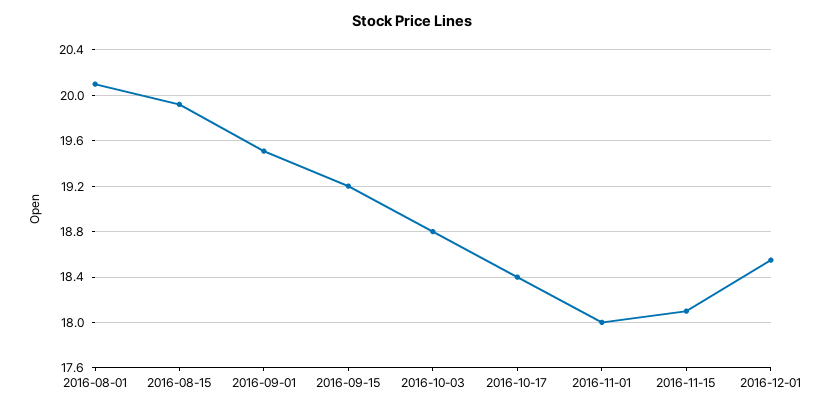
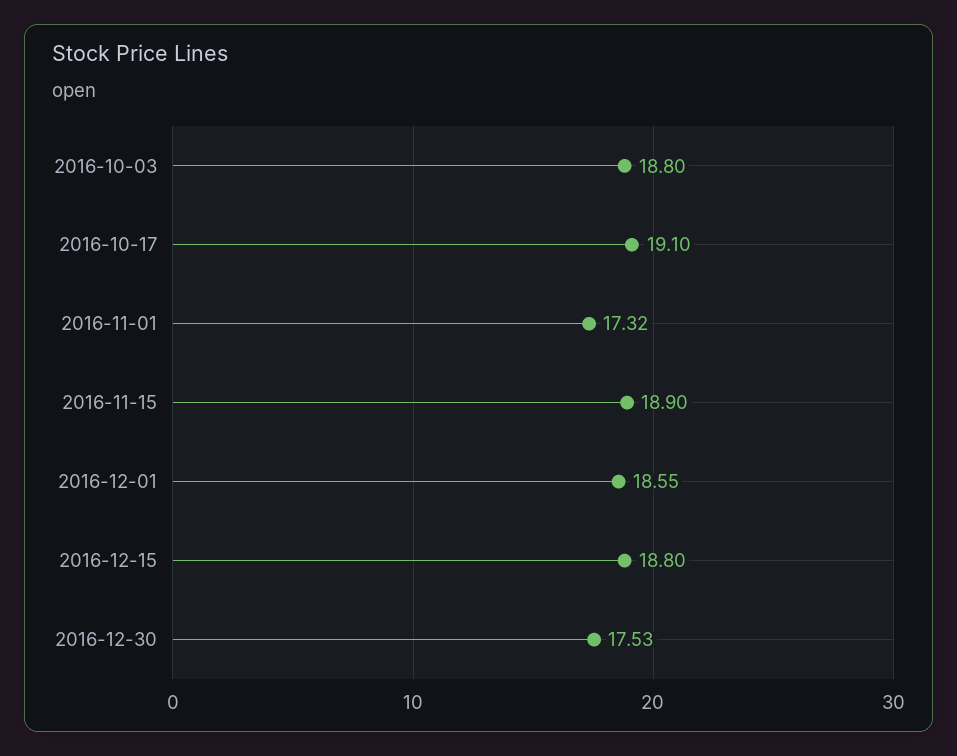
2016-08-01: 20.1 -> none
2016-08-15: 19.9 -> none
2016-09-01: 19.5 -> none
2016-09-15: 19.2 -> none
2016-10-17: 18.4 -> 19.1
2016-11-01: 18 -> 17.32
2016-11-15: 18.1 -> 18.9
2016-12-15: none -> 18.8
2016-12-30: none -> 17.53

